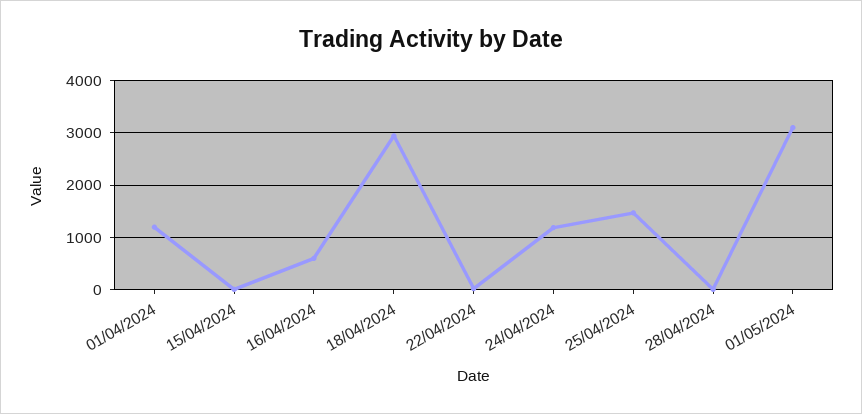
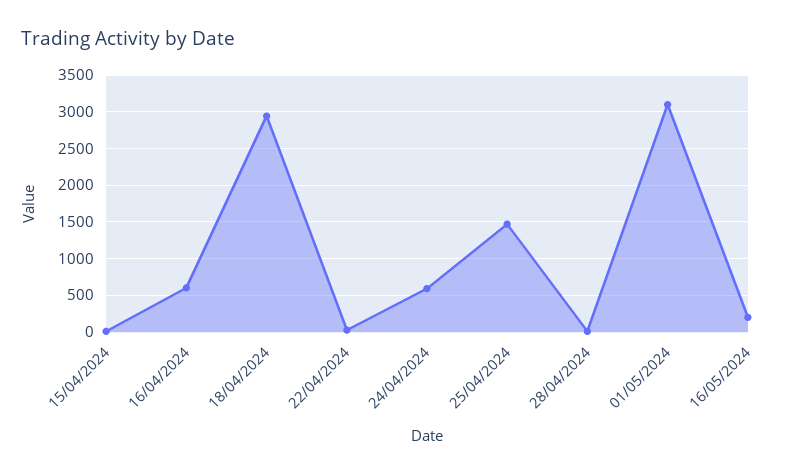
01/04/2024: 1200 -> none
24/04/2024: 1200 -> 600
16/05/2024: none -> 200

